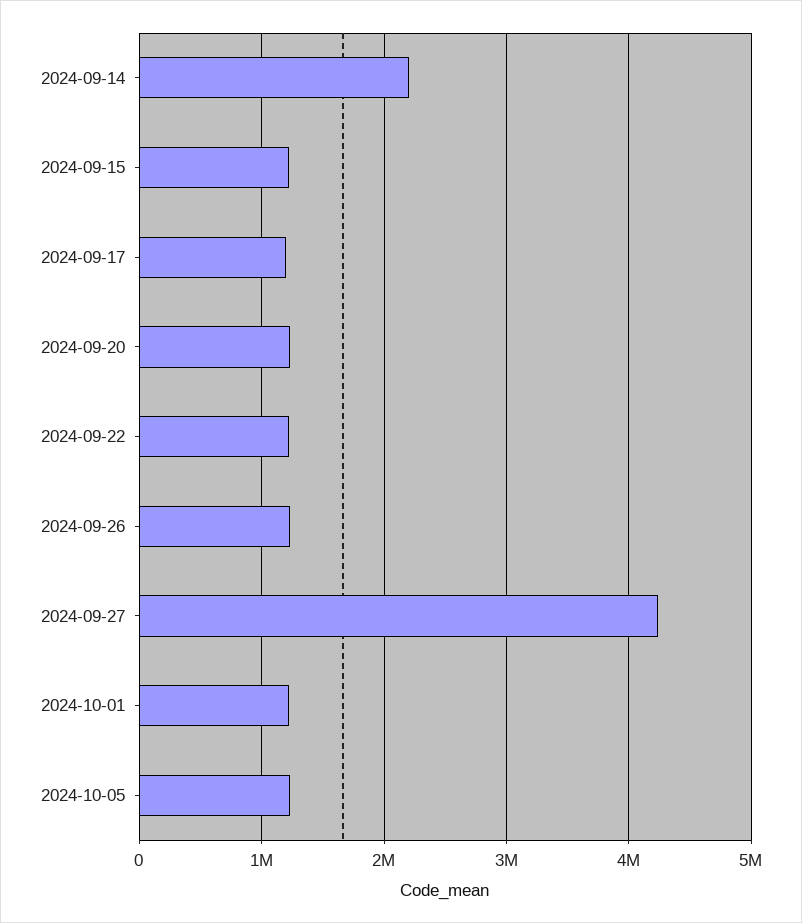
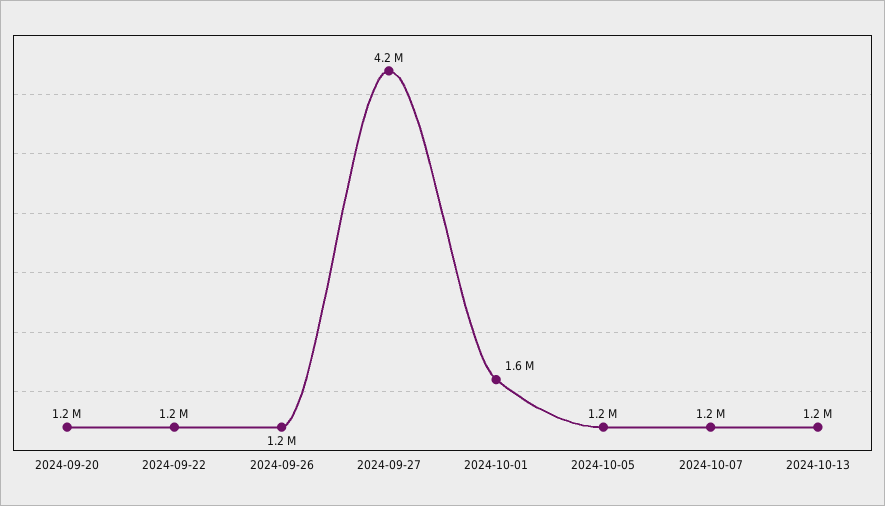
2024-09-14: 2200000 -> none
2024-09-15: 1200000 -> none
2024-09-17: 1200000 -> none
2024-10-01: 1200000 -> 1600000
2024-10-07: none -> 1200000
2024-10-13: none -> 1200000

